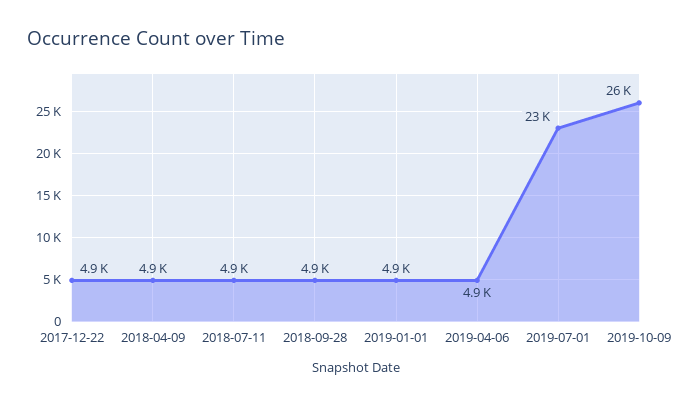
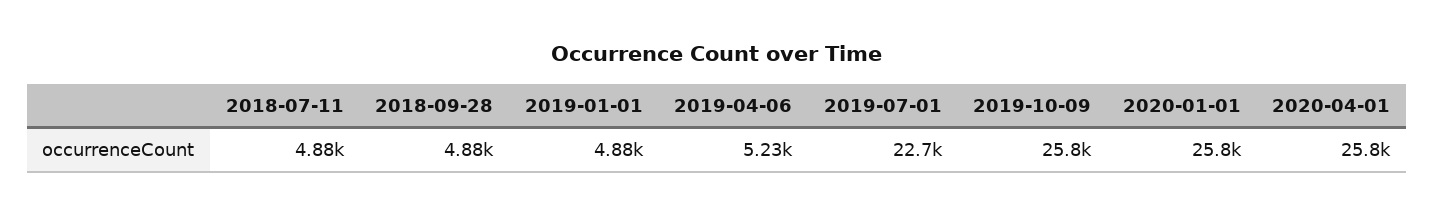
2017-12-22: 4900 -> none
2018-04-09: 4900 -> none
2019-04-06: 4900 -> 5230
2020-01-01: none -> 25800
2020-04-01: none -> 25800

